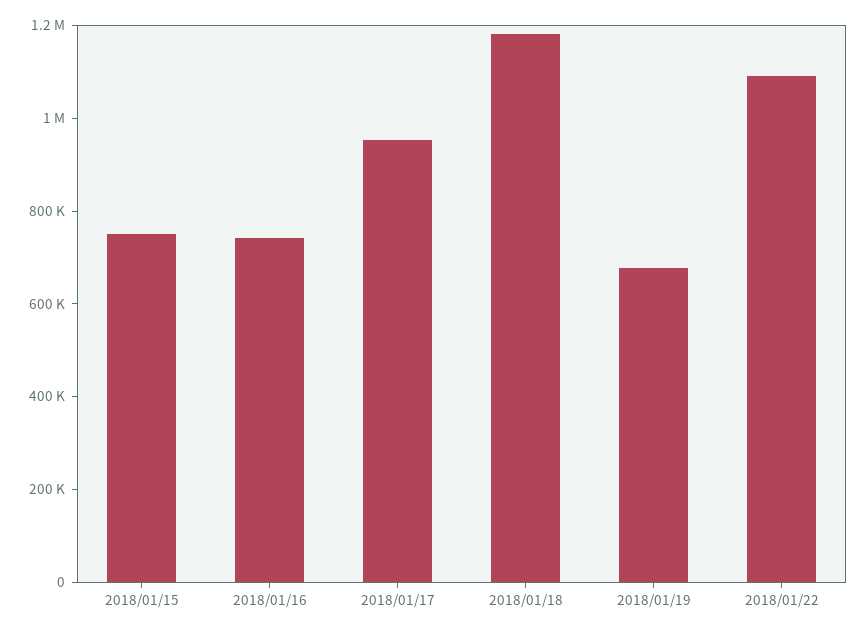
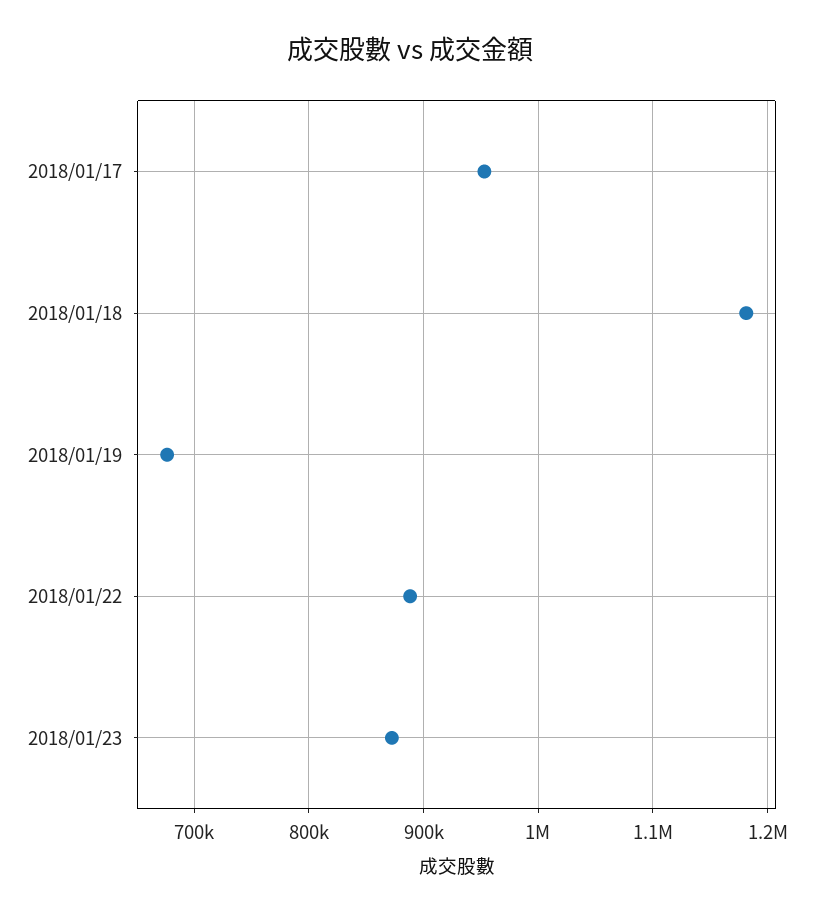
2018/01/15: 750000 -> none
2018/01/16: 750000 -> none
2018/01/22: 1100000 -> 890000
2018/01/23: none -> 870000

